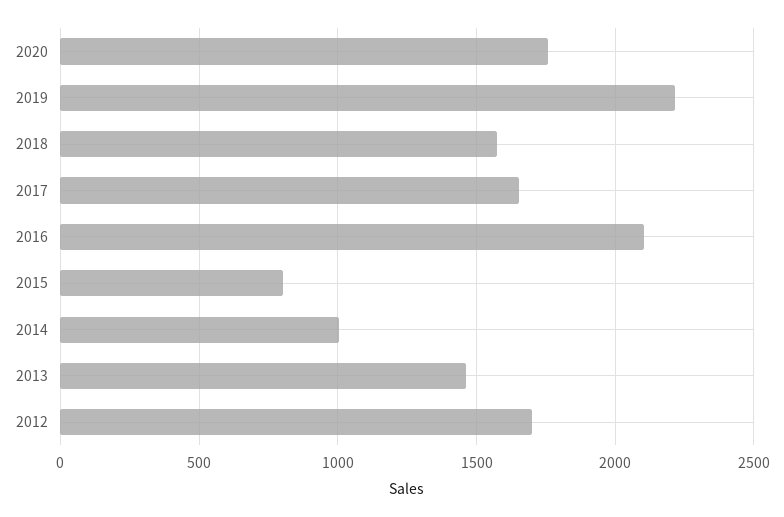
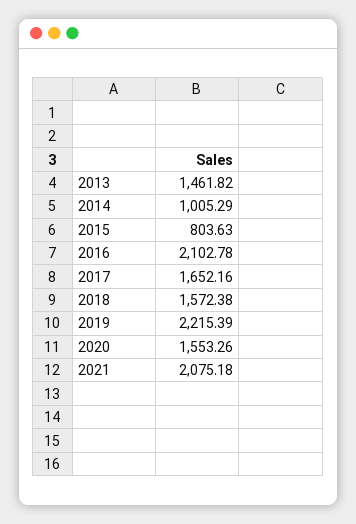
2020: 1750 -> 1553.26
2012: 1700 -> none
2021: none -> 2075.18

